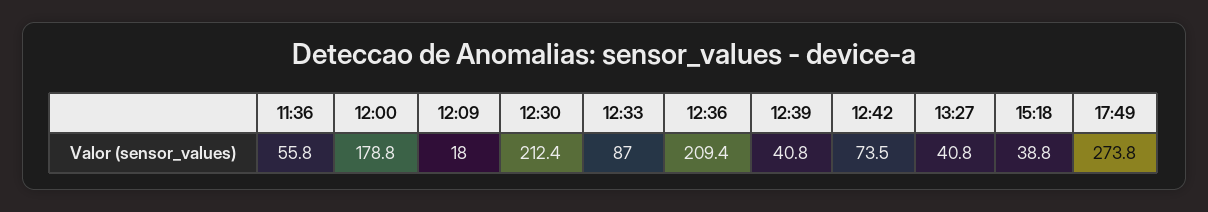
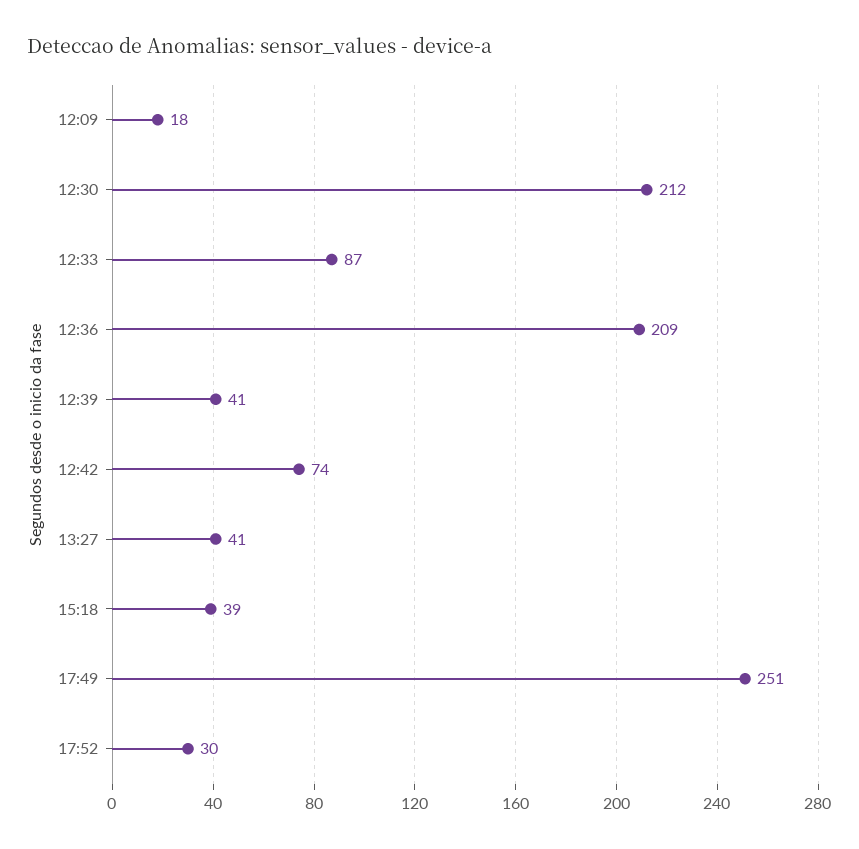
11:36: 55.8 -> none
12:00: 178.8 -> none
17:49: 273.8 -> 251
17:52: none -> 30

